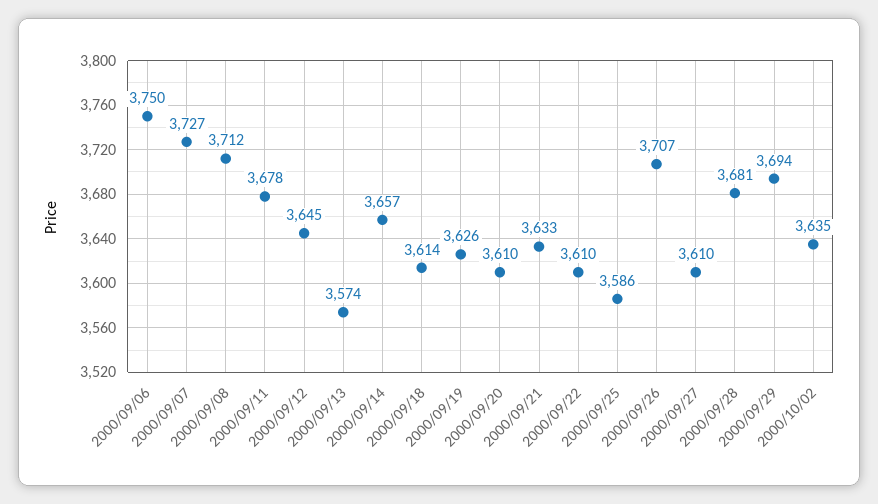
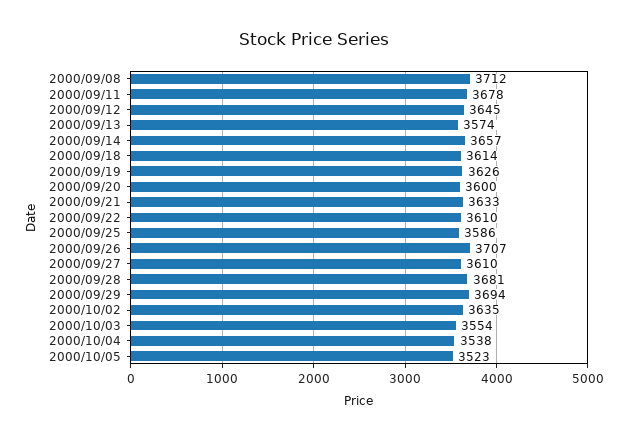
2000/09/06: 3750 -> none
2000/09/07: 3727 -> none
2000/09/20: 3610 -> 3600
2000/10/03: none -> 3554
2000/10/04: none -> 3538
2000/10/05: none -> 3523

